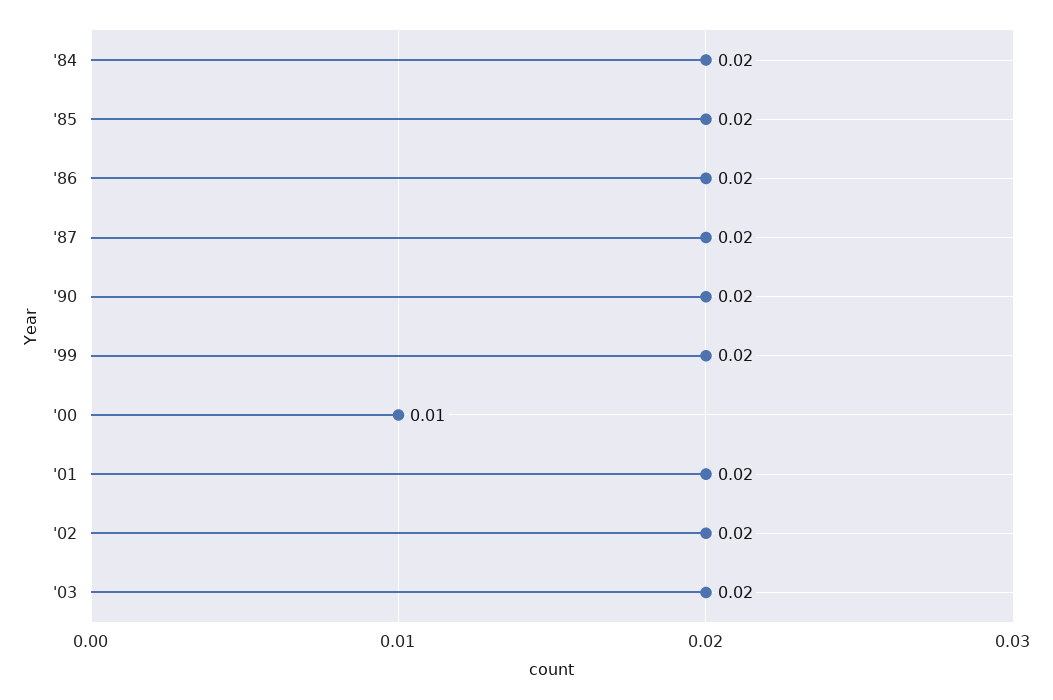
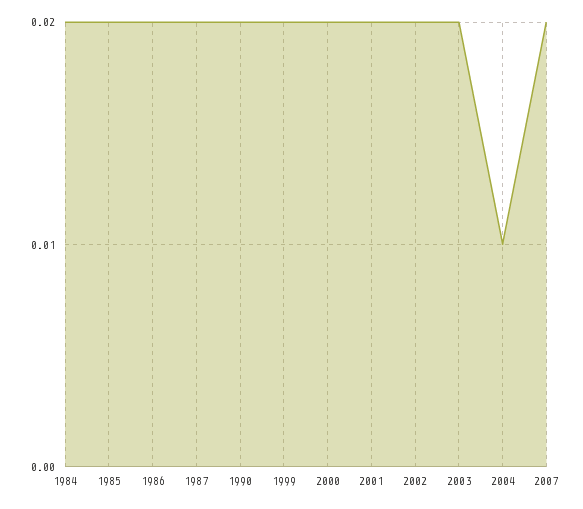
'00: 0.01 -> 0.02
2004: none -> 0.01
2007: none -> 0.02

